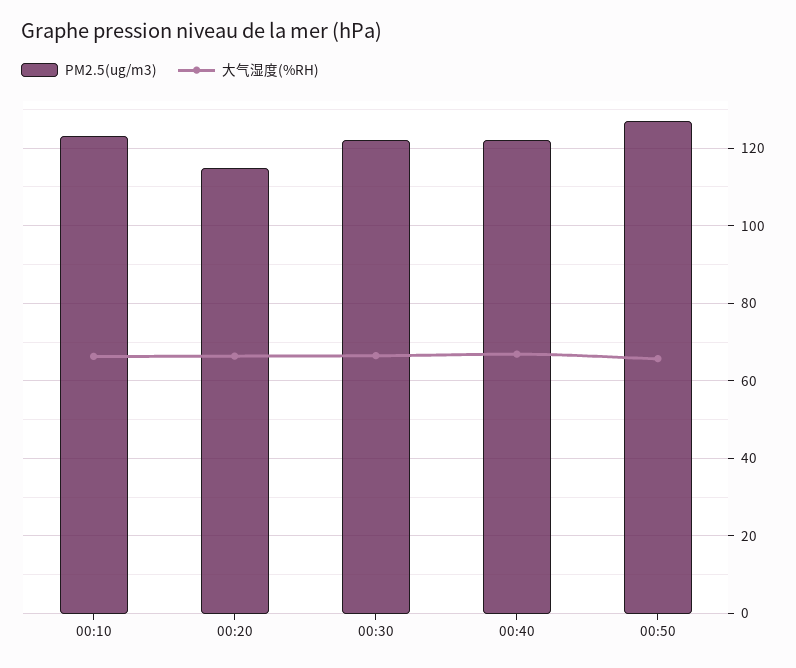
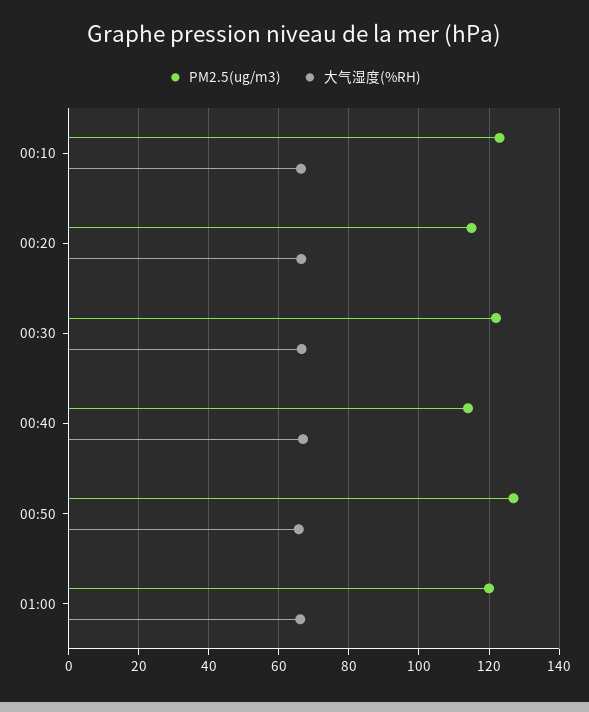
PM2.5(ug/m3), 00:40: 122 -> 114
PM2.5(ug/m3), 01:00: none -> 120
大气湿度(%RH), 01:00: none -> 66

